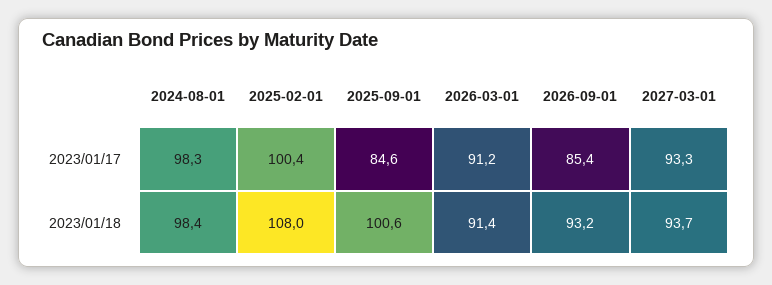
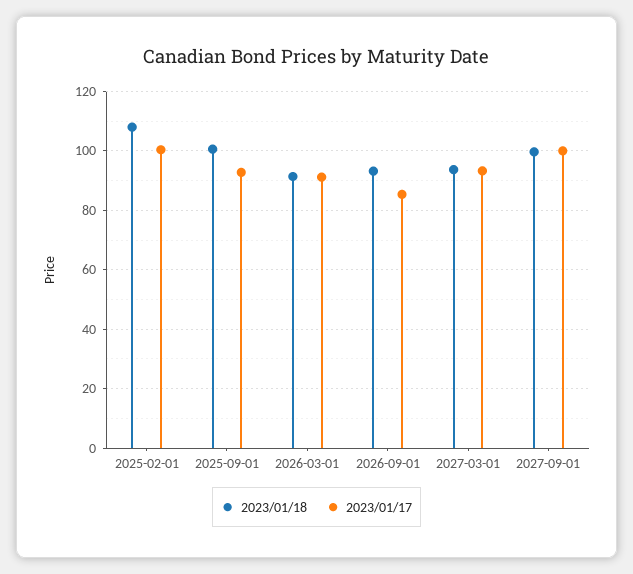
2023/01/17, 2024-08-01: 98.3 -> none
2023/01/17, 2025-09-01: 84.6 -> 92.5
2023/01/18, 2024-08-01: 98.4 -> none
2023/01/18, 2027-09-01: none -> 100
2023/01/17, 2027-09-01: none -> 100

